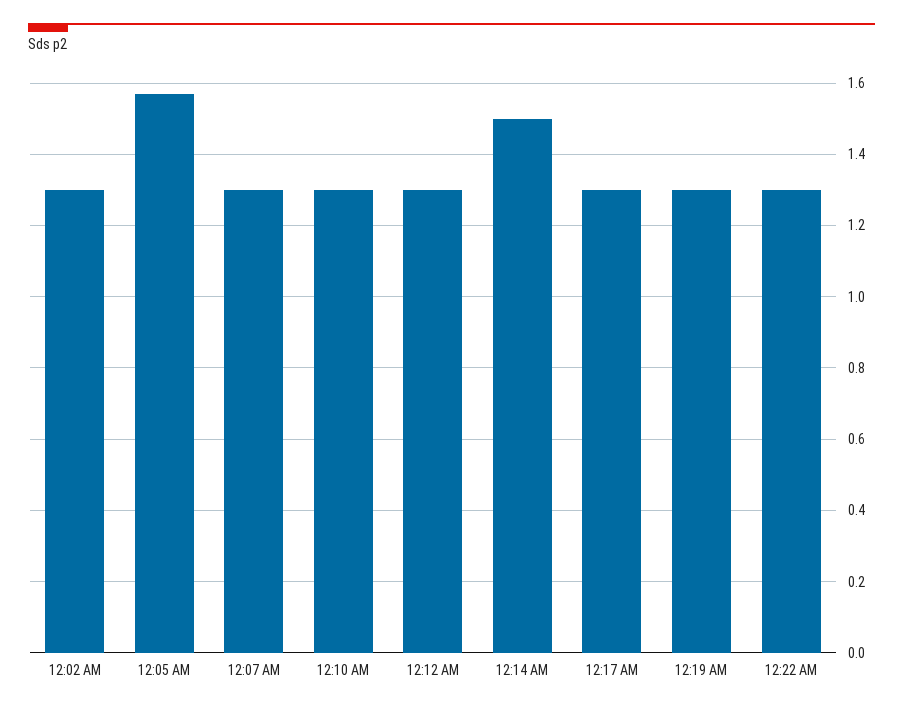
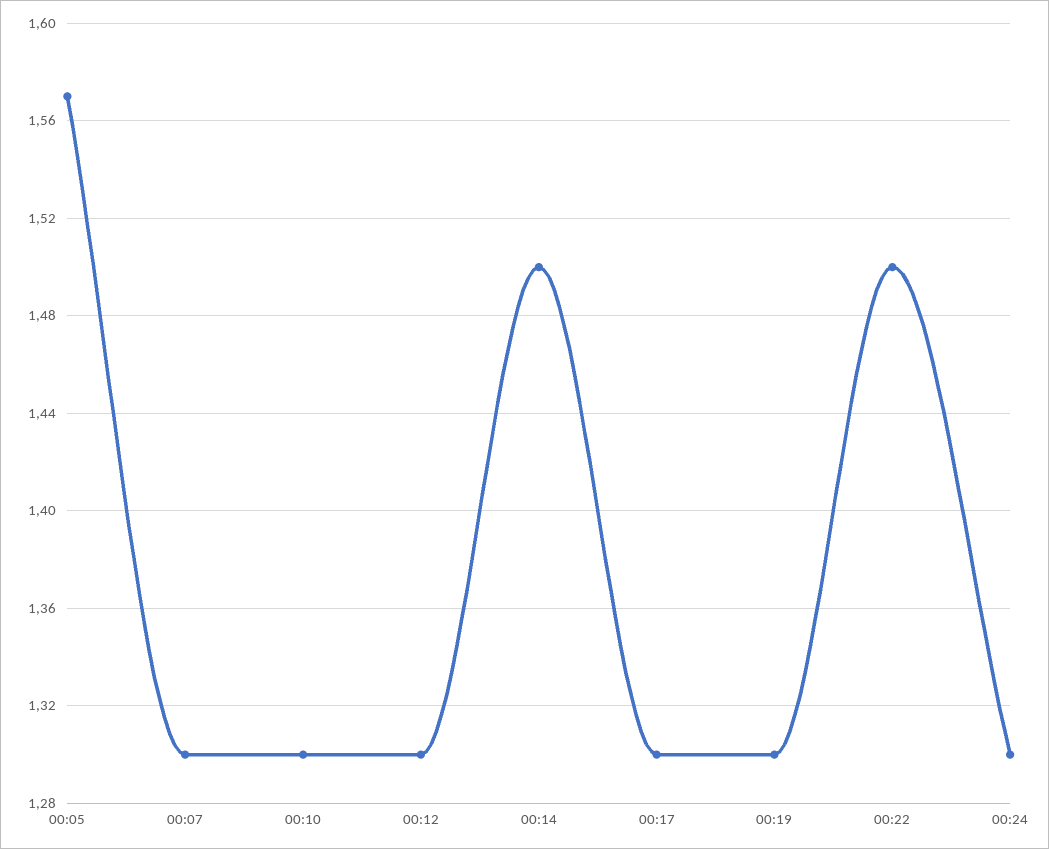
12:02 AM: 1.3 -> none
12:22 AM: 1.3 -> 1.5
00:24: none -> 1.3

